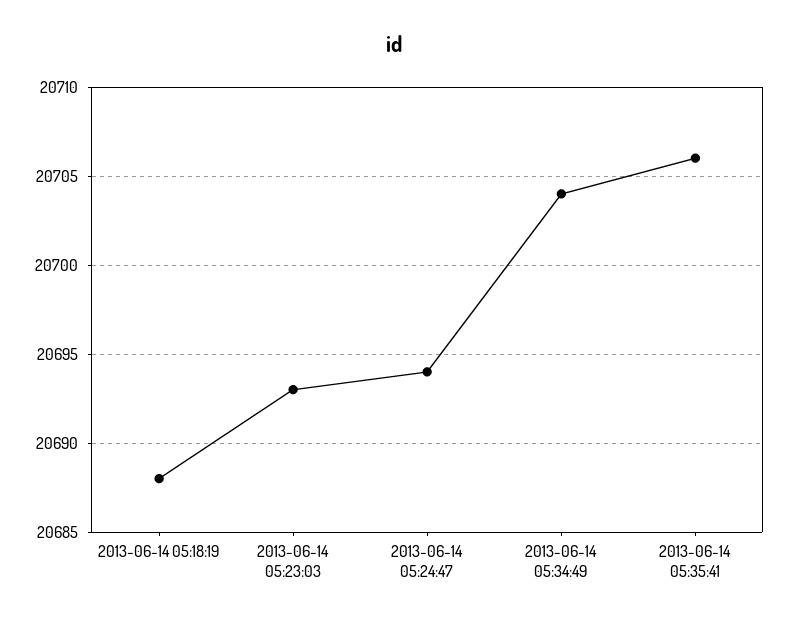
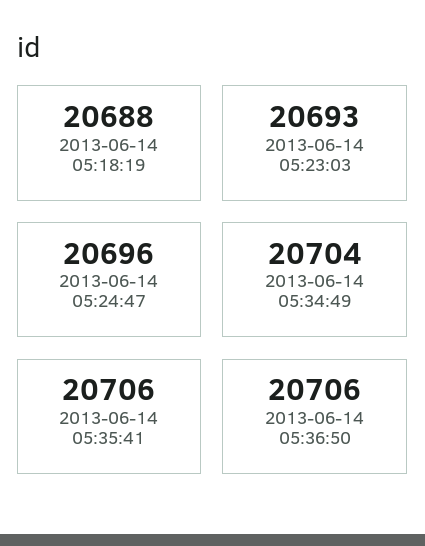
2013-06-14 05:24:47: 20694 -> 20696
2013-06-14 05:36:50: none -> 20706

